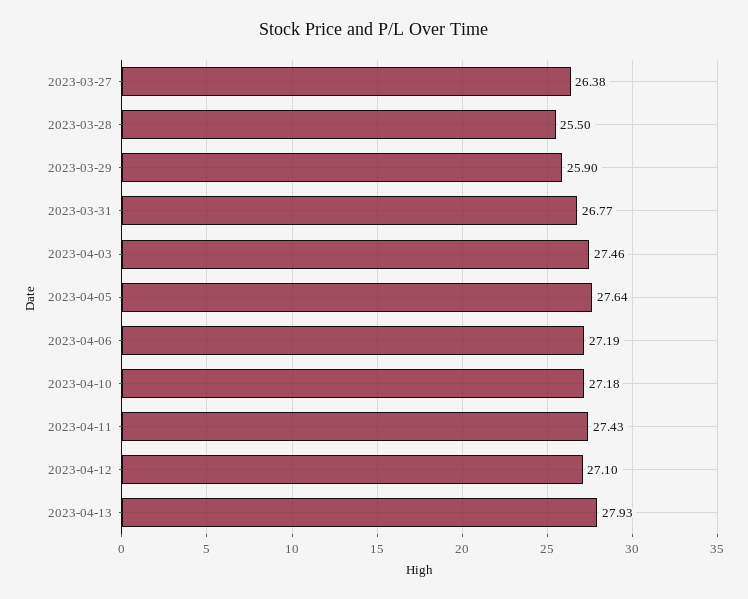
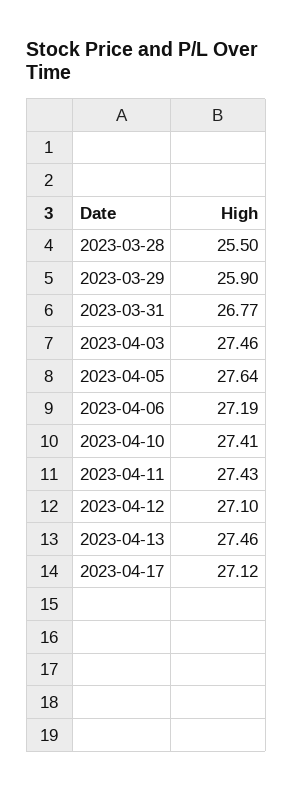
2023-03-27: 26.38 -> none
2023-04-10: 27.18 -> 27.41
2023-04-13: 27.93 -> 27.46
2023-04-17: none -> 27.12

